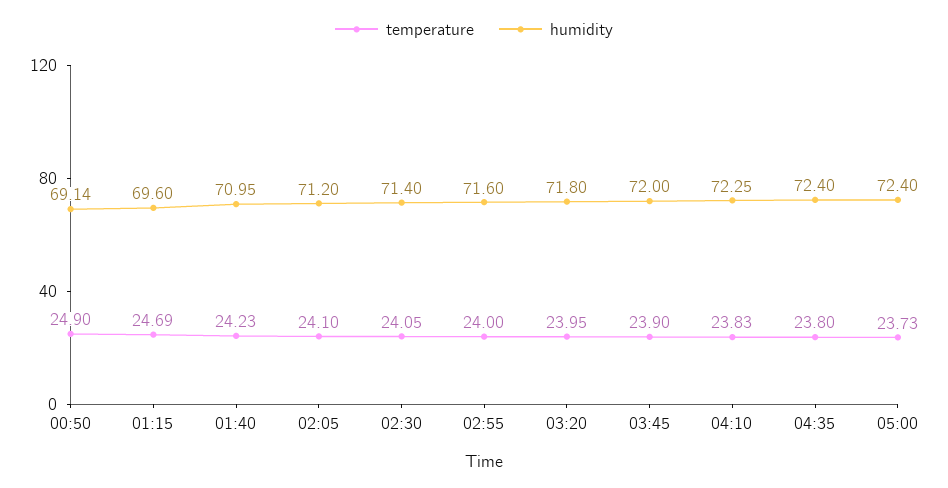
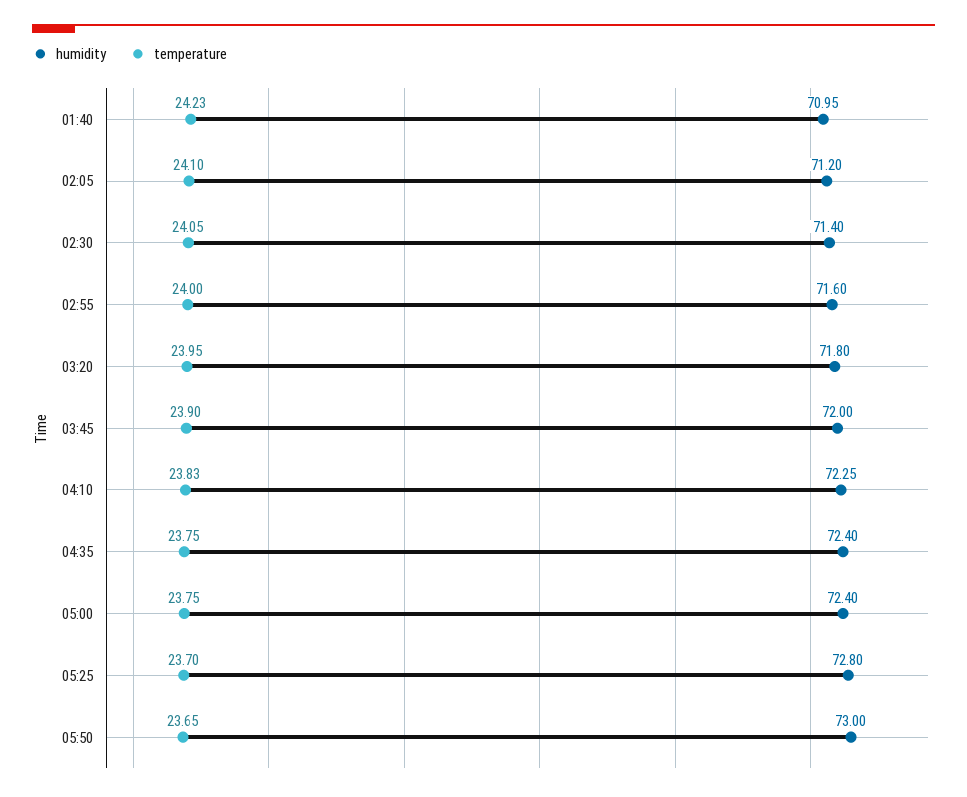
temperature, 00:50: 24.9 -> none
humidity, 00:50: 69.14 -> none
temperature, 01:15: 24.69 -> none
humidity, 01:15: 69.6 -> none
temperature, 04:35: 23.8 -> 23.75
temperature, 05:00: 23.73 -> 23.75
humidity, 05:25: none -> 72.8
temperature, 05:25: none -> 23.7
humidity, 05:50: none -> 73
temperature, 05:50: none -> 23.65

